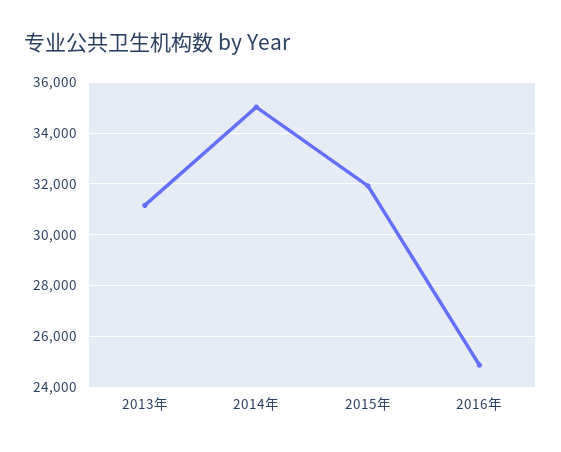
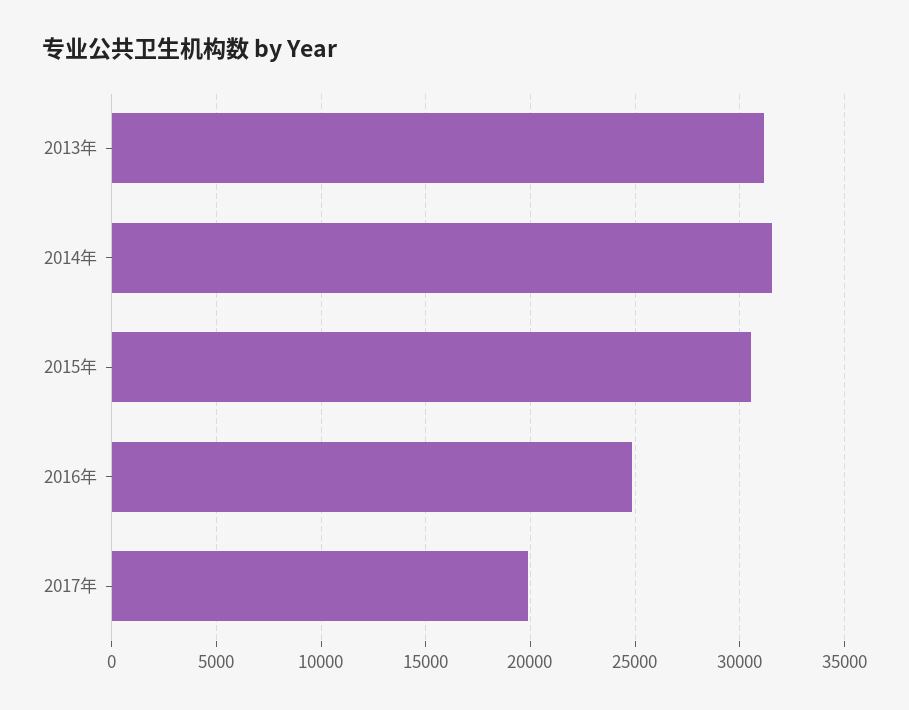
2014年: 35000 -> 31500
2015年: 32000 -> 30500
2017年: none -> 20000

